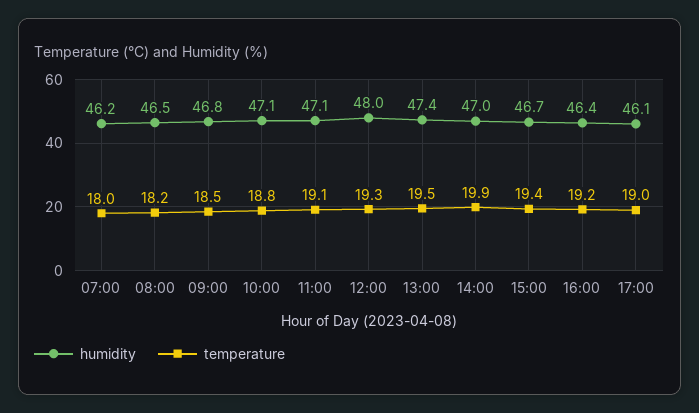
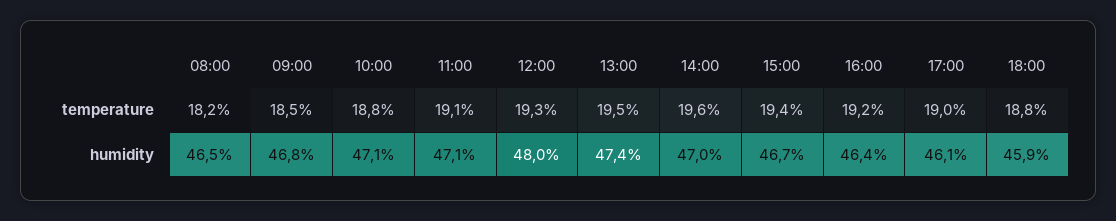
humidity, 07:00: 46.2 -> none
temperature, 07:00: 18 -> none
temperature, 14:00: 19.9 -> 19.6
temperature, 18:00: none -> 18.8
humidity, 18:00: none -> 45.9

